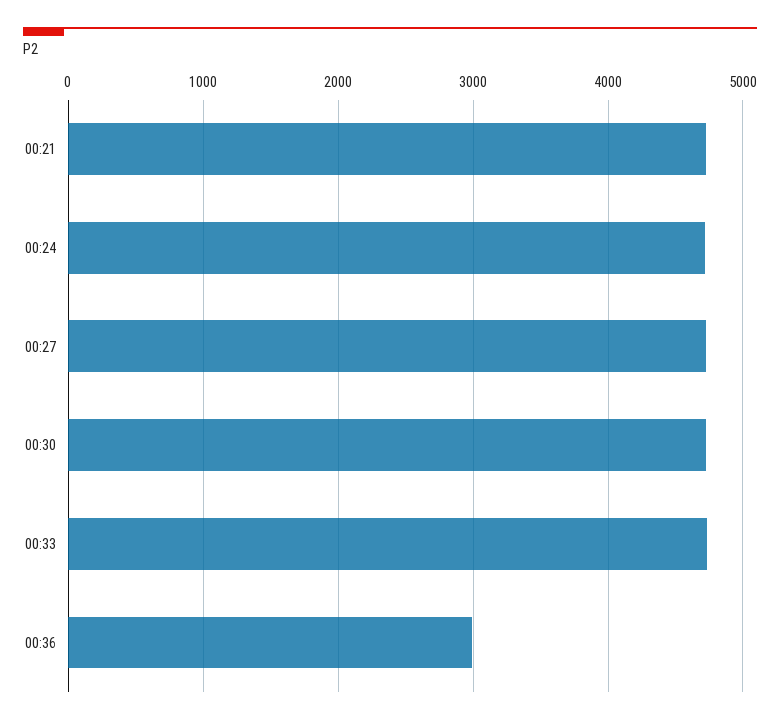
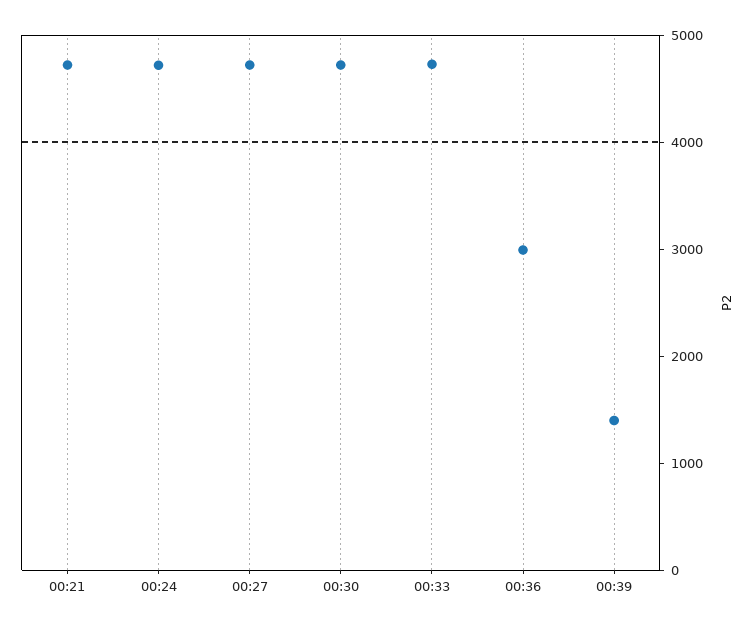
00:39: none -> 1400

